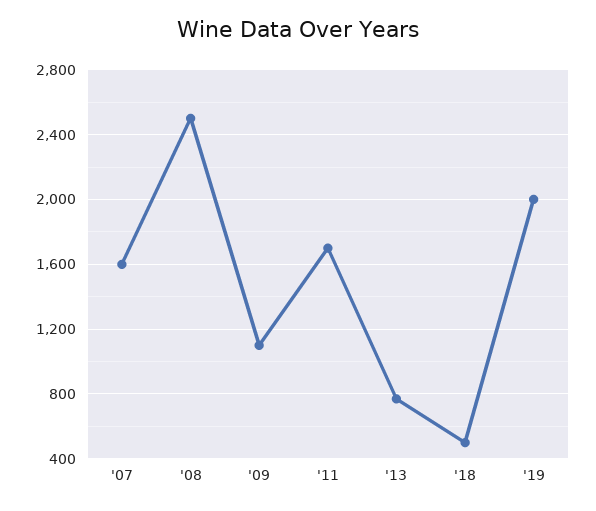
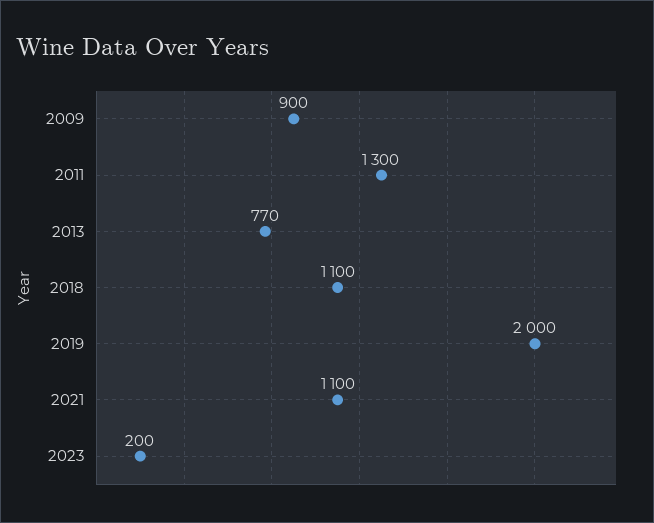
'07: 1600 -> none
'08: 2500 -> none
'09: 1100 -> 900
'11: 1700 -> 1300
'18: 500 -> 1100
2021: none -> 1100
2023: none -> 200

